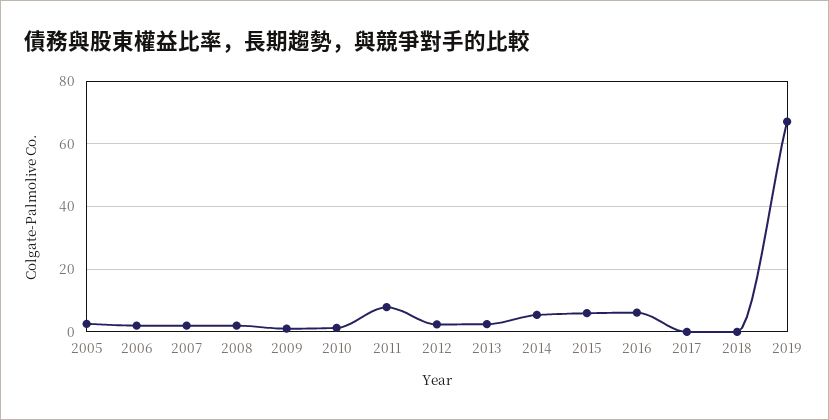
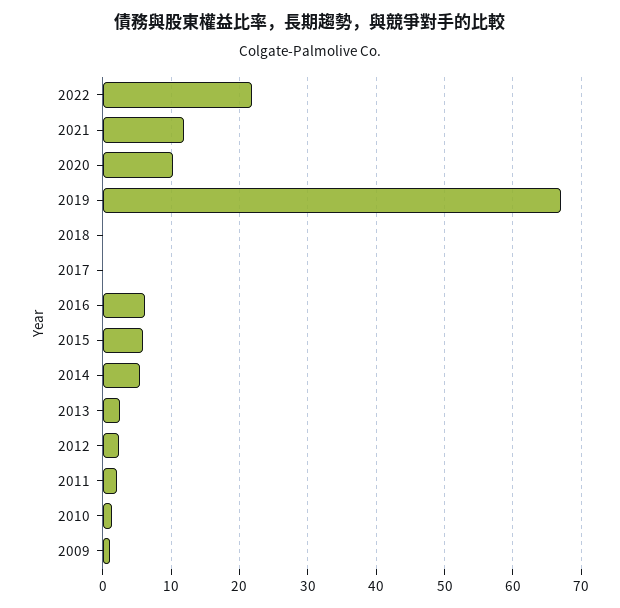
2005: 2 -> none
2006: 2 -> none
2007: 2 -> none
2008: 2 -> none
2011: 8 -> 2
2022: none -> 22
2021: none -> 12
2020: none -> 10

